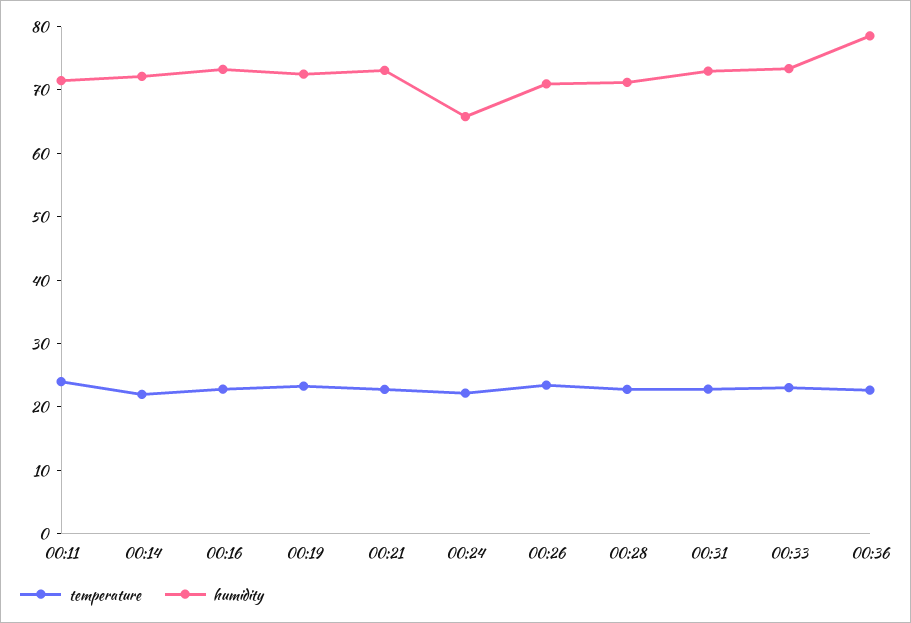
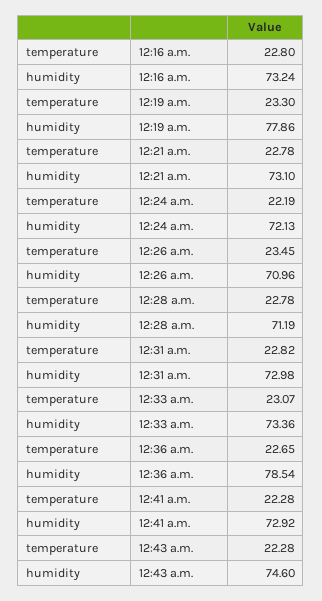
temperature, 00:11: 24 -> none
humidity, 00:11: 72 -> none
temperature, 00:14: 22 -> none
humidity, 00:14: 72 -> none
humidity, 00:19: 72 -> 77.86
humidity, 00:24: 66 -> 72.13
temperature, 12:41 a.m.: none -> 22.28
humidity, 12:41 a.m.: none -> 72.92
temperature, 12:43 a.m.: none -> 22.28
humidity, 12:43 a.m.: none -> 74.6

